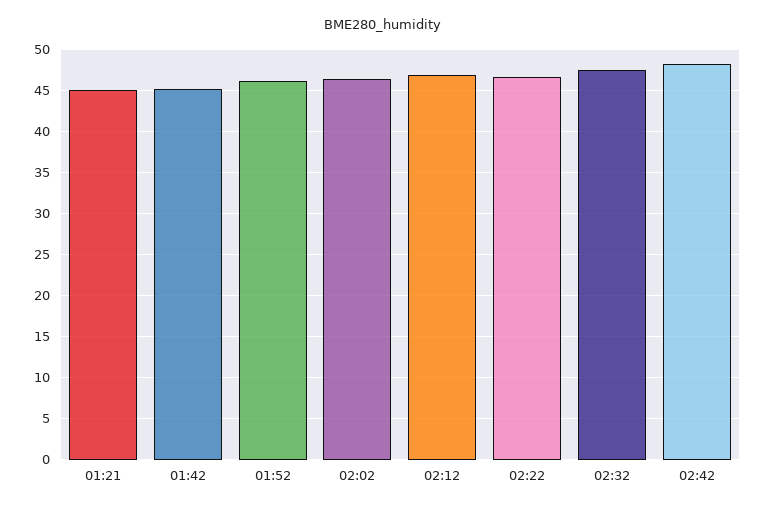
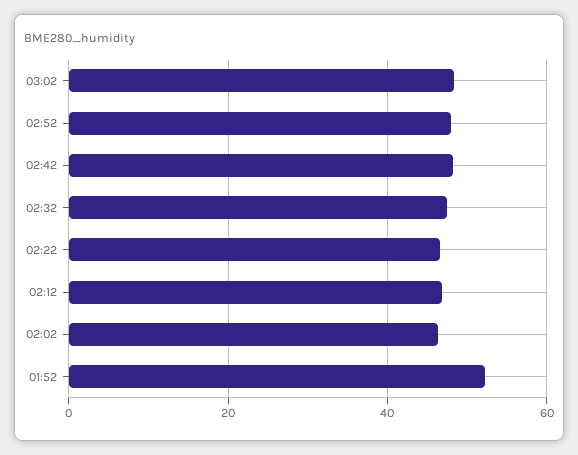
01:21: 45 -> none
01:42: 45 -> none
01:52: 46 -> 52
03:02: none -> 48
02:52: none -> 48

